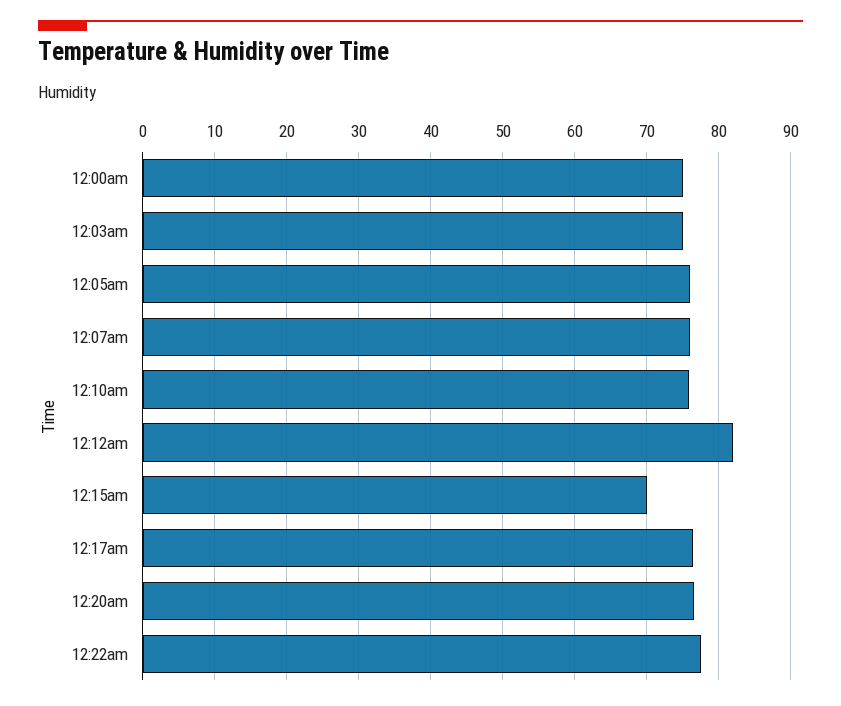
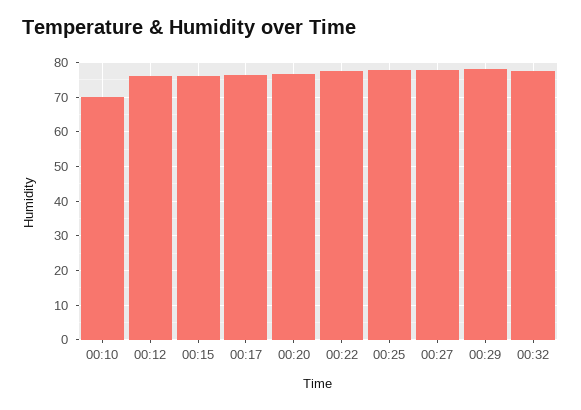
12:00am: 75 -> none
12:03am: 75 -> none
12:05am: 76 -> none
12:07am: 76 -> none
12:10am: 76 -> 70
12:12am: 82 -> 76
12:15am: 70 -> 76
00:25: none -> 78
00:27: none -> 78
00:29: none -> 78
00:32: none -> 78

